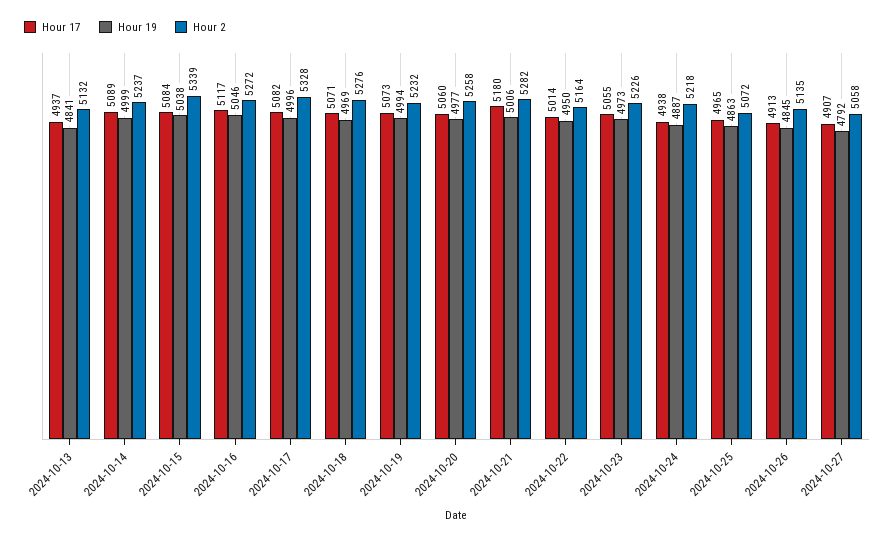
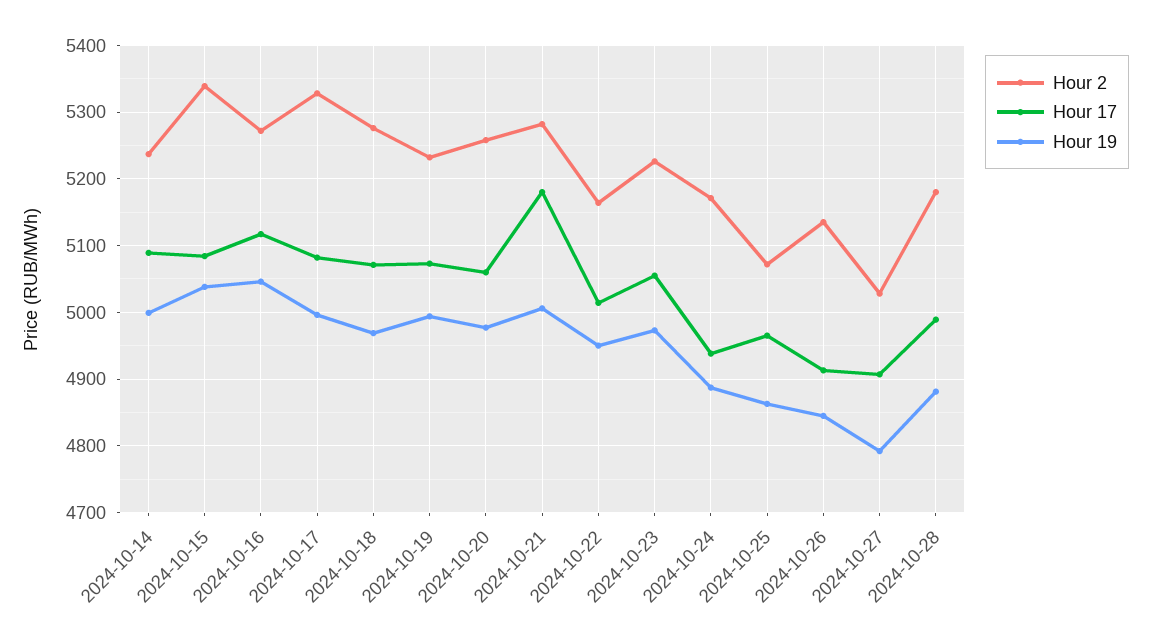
Hour 17, 2024-10-13: 4937 -> none
Hour 19, 2024-10-13: 4841 -> none
Hour 2, 2024-10-13: 5132 -> none
Hour 2, 2024-10-24: 5218 -> 5170
Hour 2, 2024-10-27: 5058 -> 5030
Hour 2, 2024-10-28: none -> 5180
Hour 17, 2024-10-28: none -> 4990
Hour 19, 2024-10-28: none -> 4880

